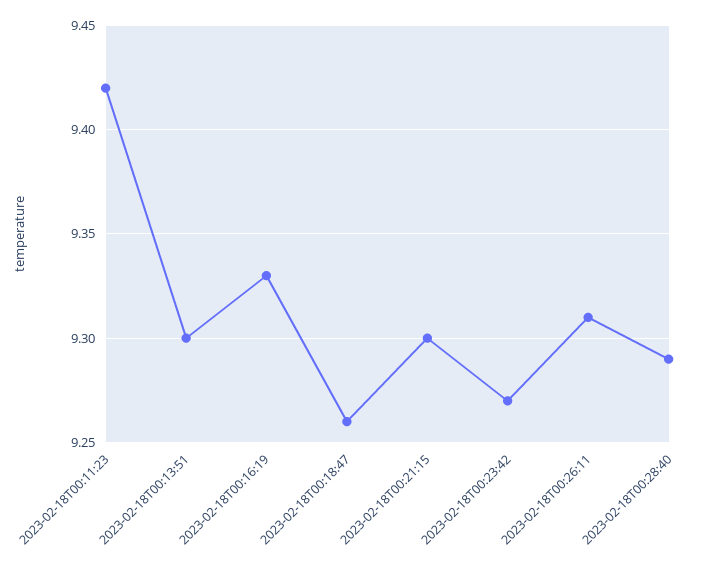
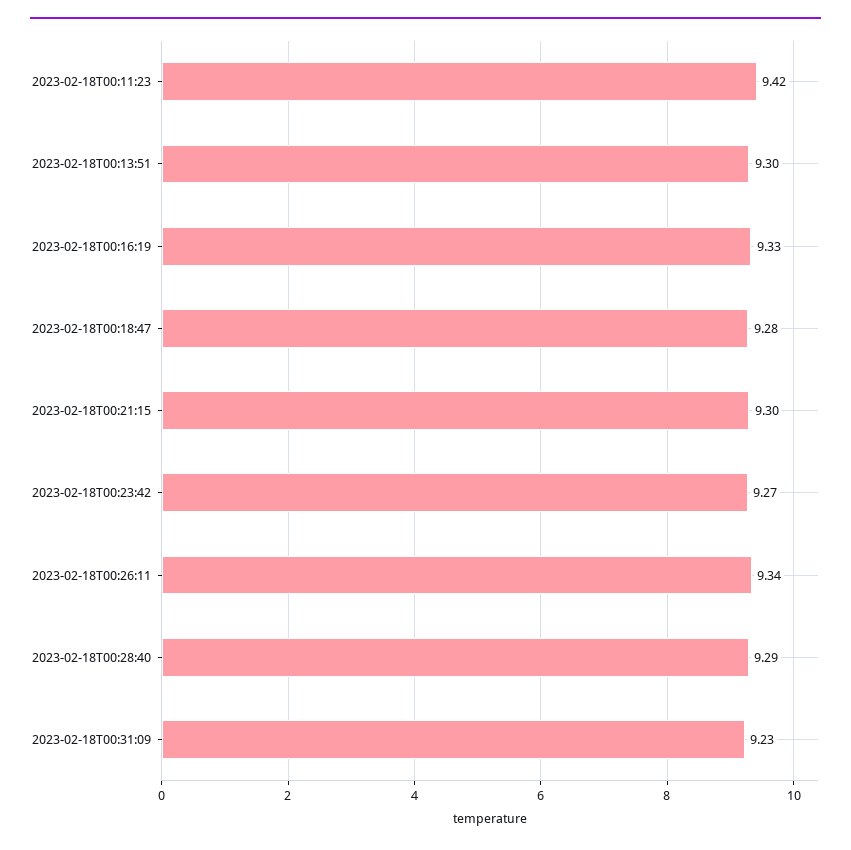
2023-02-18T00:18:47: 9.26 -> 9.28
2023-02-18T00:26:11: 9.31 -> 9.34
2023-02-18T00:31:09: none -> 9.23

